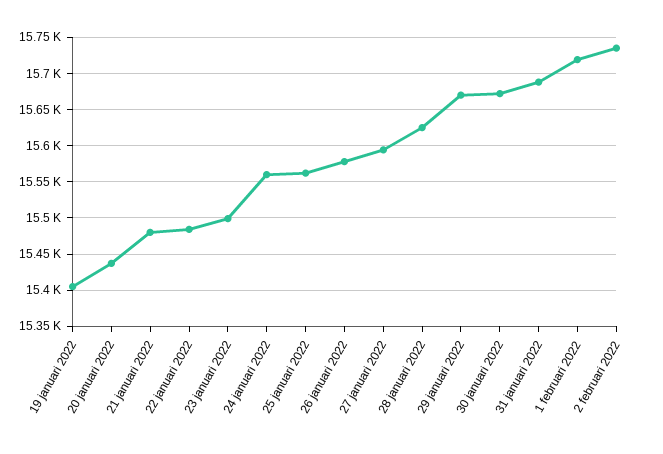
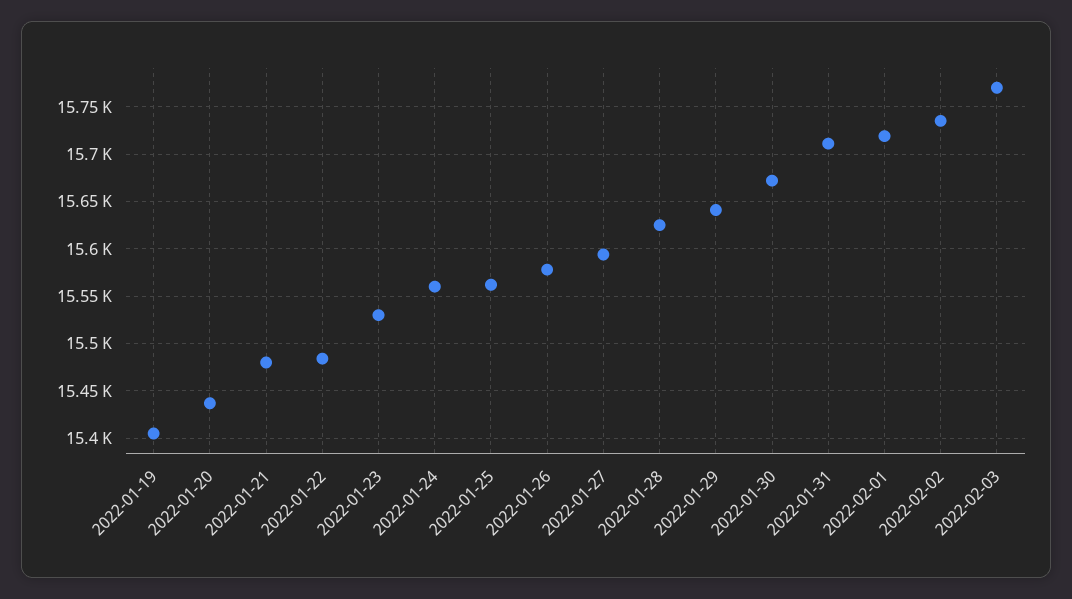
23 januari 2022: 15500 -> 15530
29 januari 2022: 15670 -> 15640
31 januari 2022: 15690 -> 15710
2022-02-03: none -> 15770

